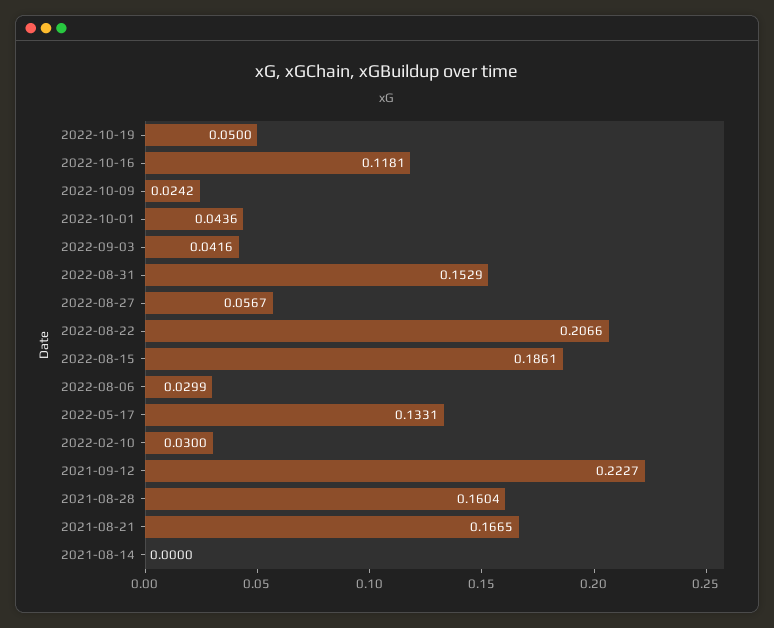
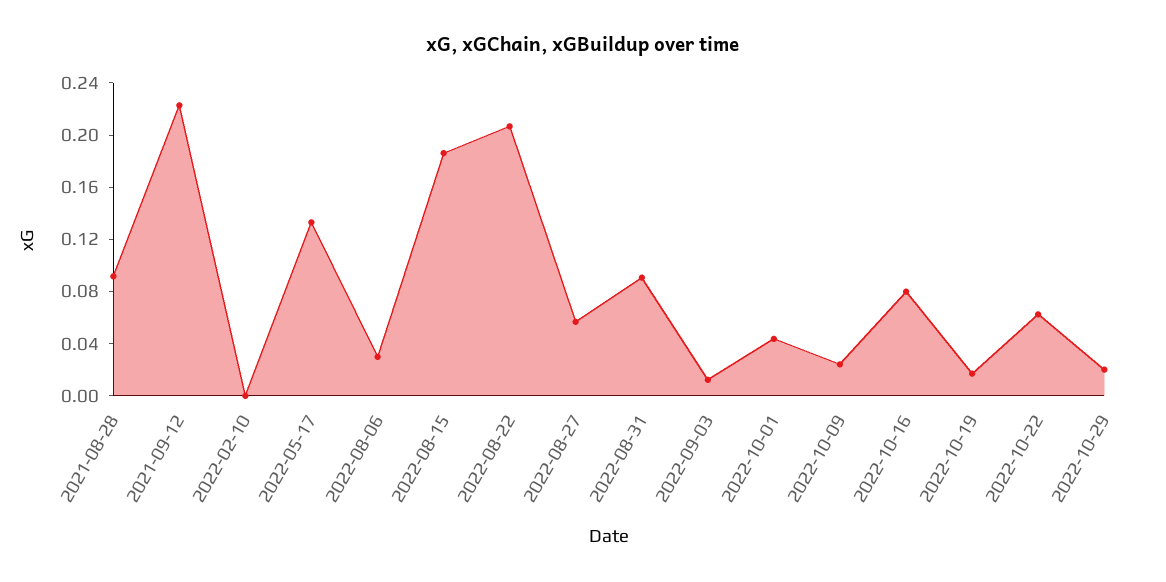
2022-10-19: 0.05 -> 0.02
2022-10-16: 0.1181 -> 0.08
2022-09-03: 0.0416 -> 0.01
2022-08-31: 0.1529 -> 0.09
2022-02-10: 0.03 -> 0
2021-08-28: 0.1604 -> 0.09
2021-08-21: 0.1665 -> none
2021-08-14: 0 -> none
2022-10-22: none -> 0.06
2022-10-29: none -> 0.02

